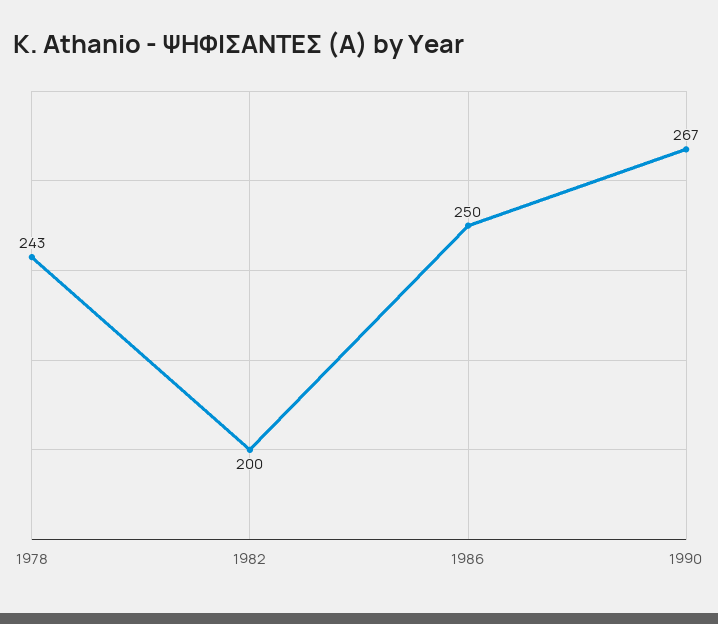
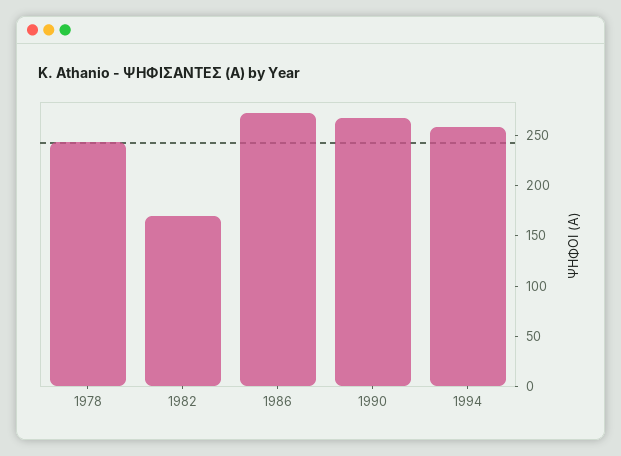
1982: 200 -> 170
1986: 250 -> 270
1994: none -> 260

